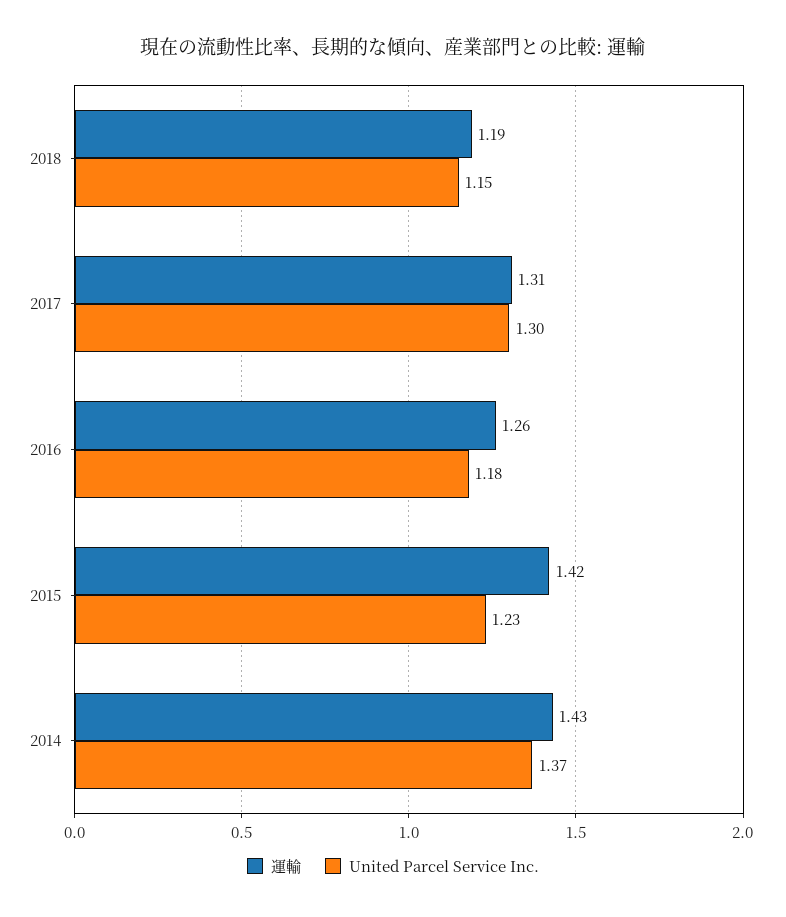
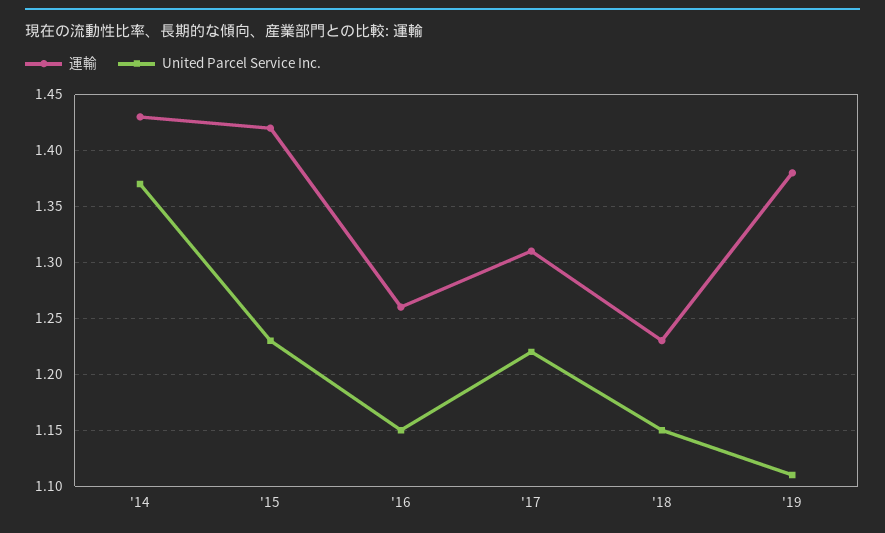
運輸, 2018: 1.19 -> 1.23
United Parcel Service Inc., 2017: 1.3 -> 1.22
United Parcel Service Inc., 2016: 1.18 -> 1.15
運輸, '19: none -> 1.38
United Parcel Service Inc., '19: none -> 1.11

